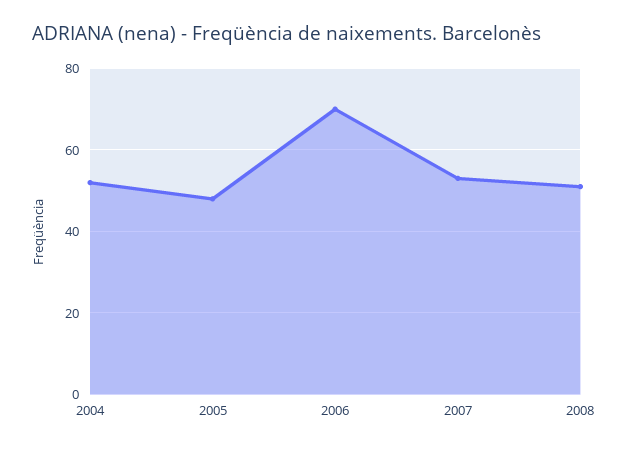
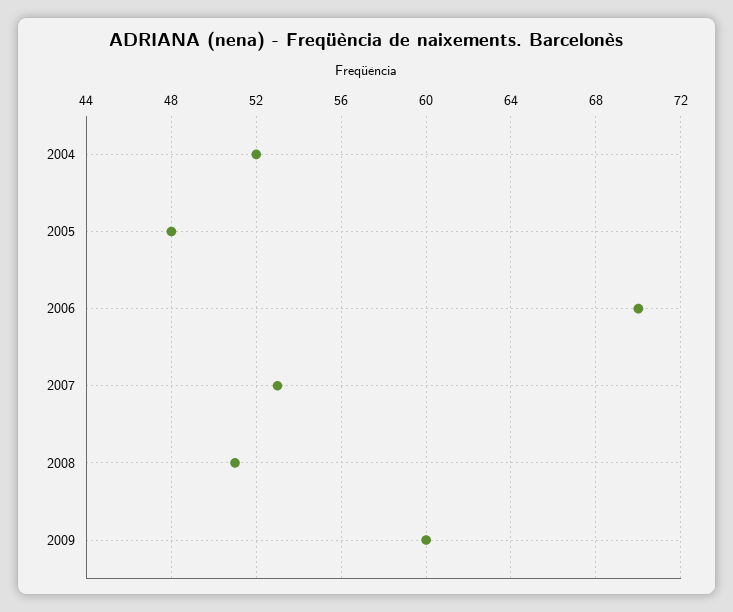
2009: none -> 60

